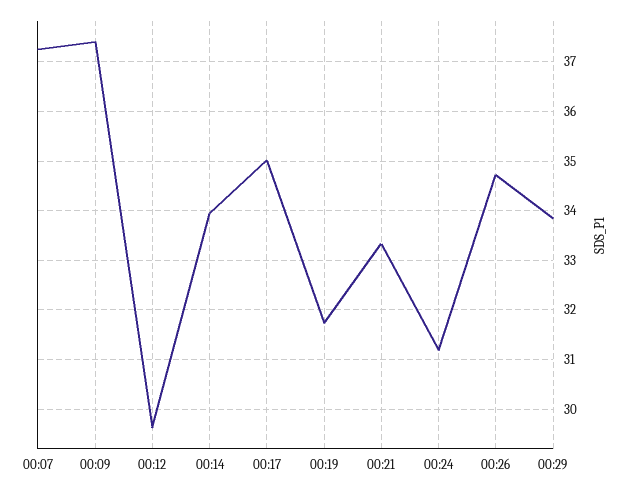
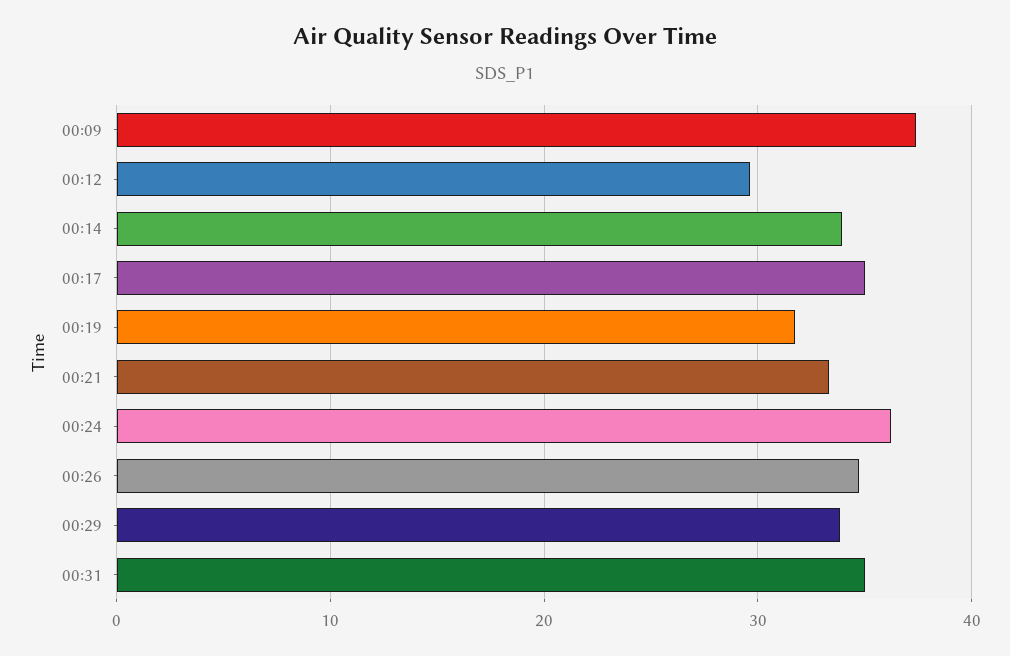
00:07: 37.2 -> none
00:24: 31.2 -> 36
00:31: none -> 35

